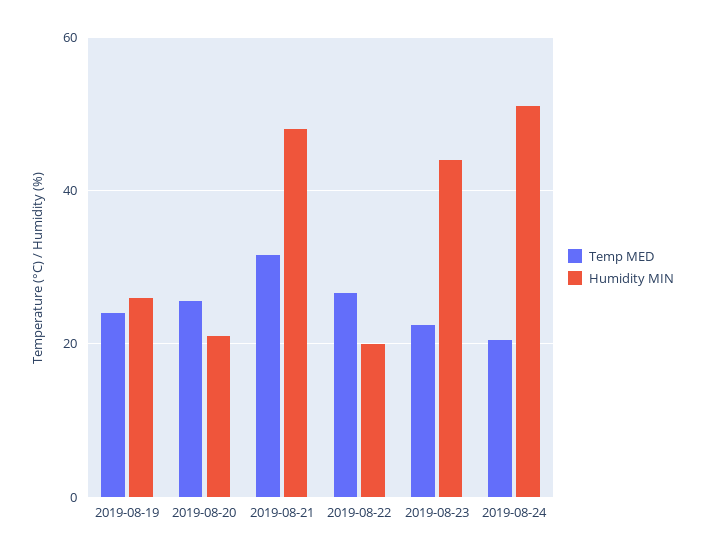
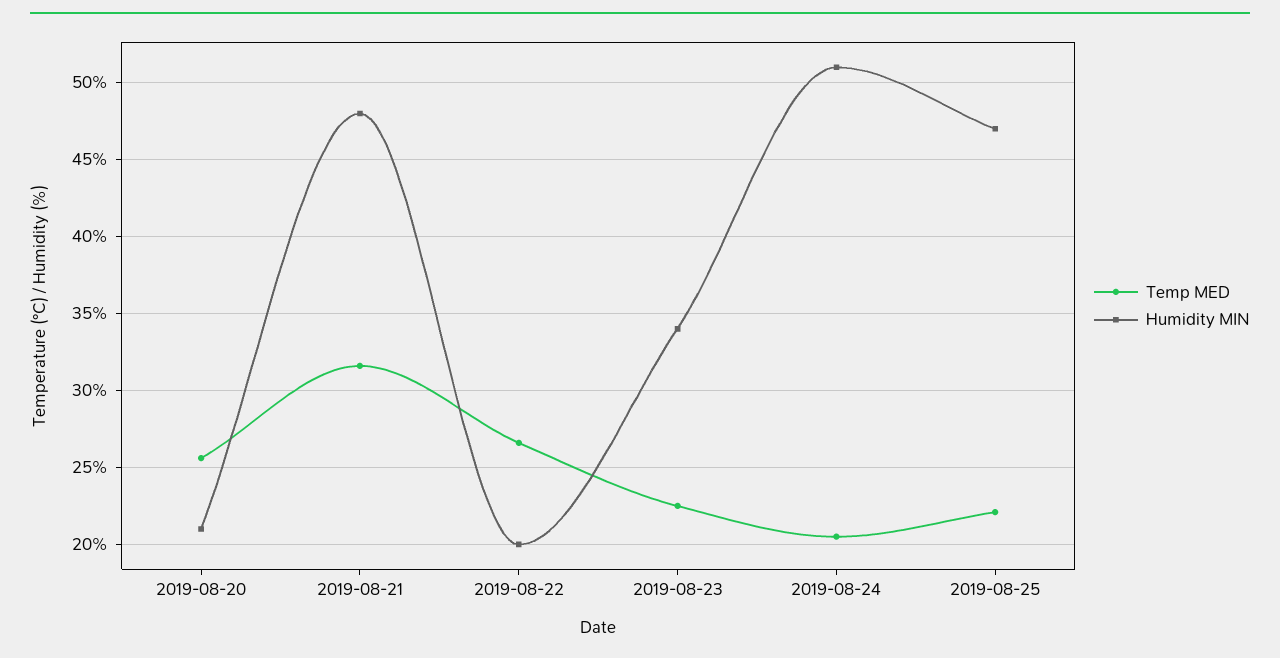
Temp MED, 2019-08-19: 24 -> none
Humidity MIN, 2019-08-19: 26 -> none
Humidity MIN, 2019-08-23: 44 -> 34
Temp MED, 2019-08-25: none -> 22
Humidity MIN, 2019-08-25: none -> 47

